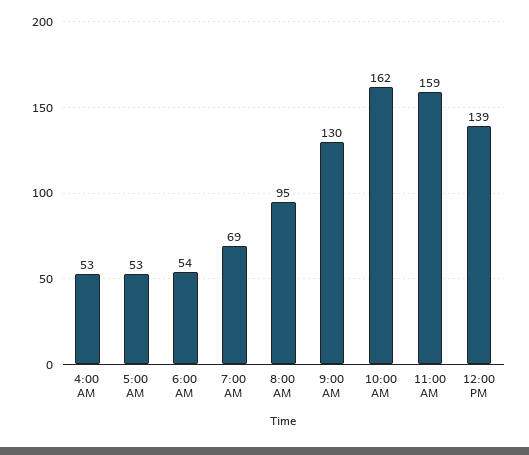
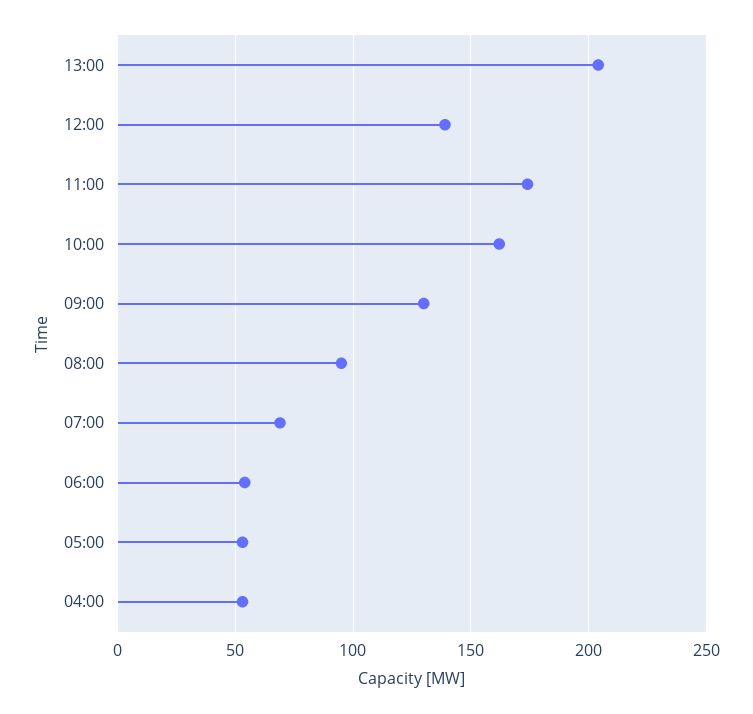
11:00 AM: 159 -> 175
13:00: none -> 205

